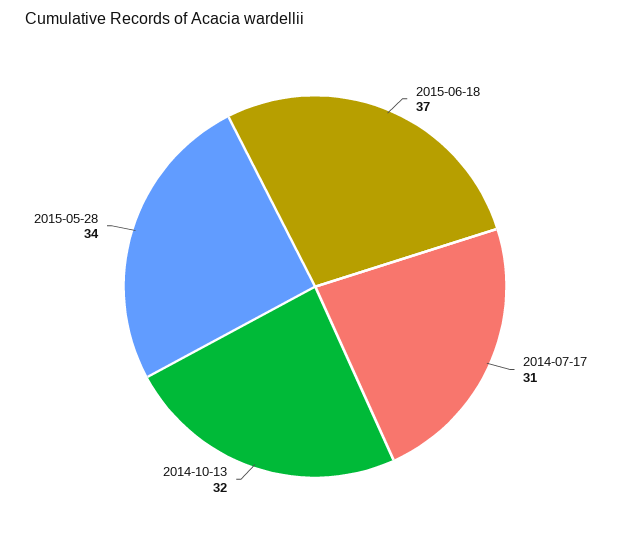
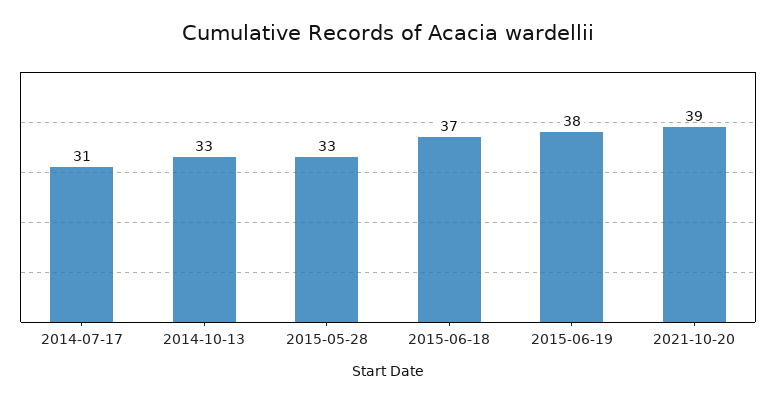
2014-10-13: 32 -> 33
2015-05-28: 34 -> 33
2015-06-19: none -> 38
2021-10-20: none -> 39

